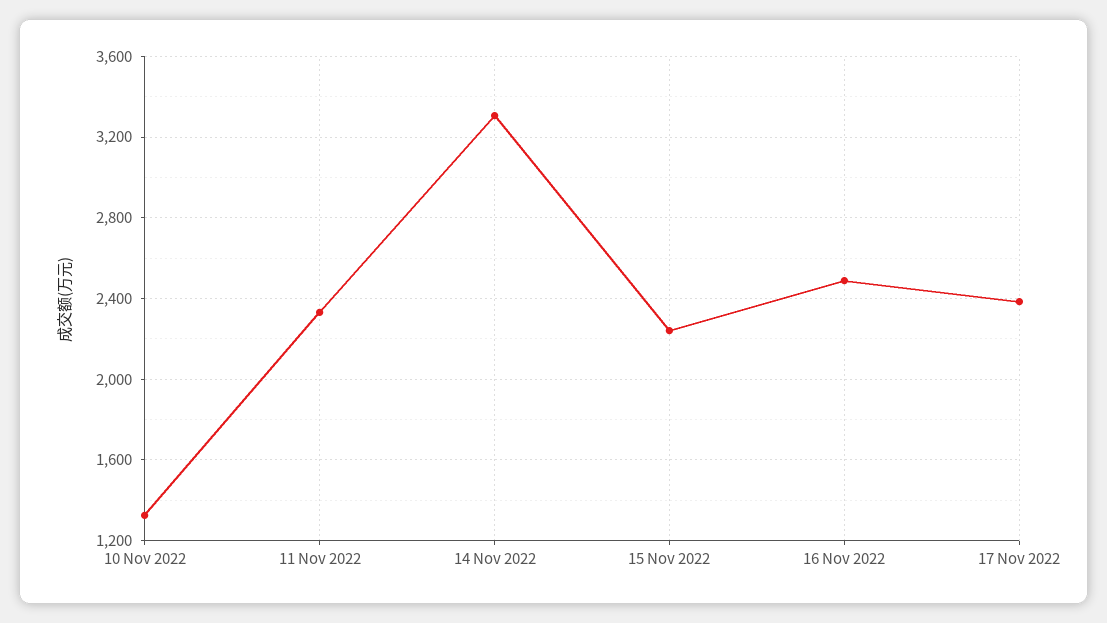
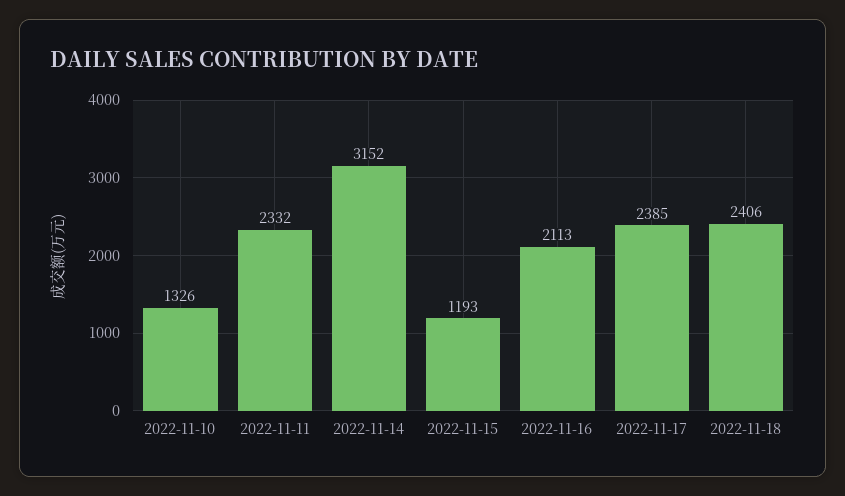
14 Nov 2022: 3300 -> 3152
15 Nov 2022: 2250 -> 1193
16 Nov 2022: 2500 -> 2113
2022-11-18: none -> 2406

